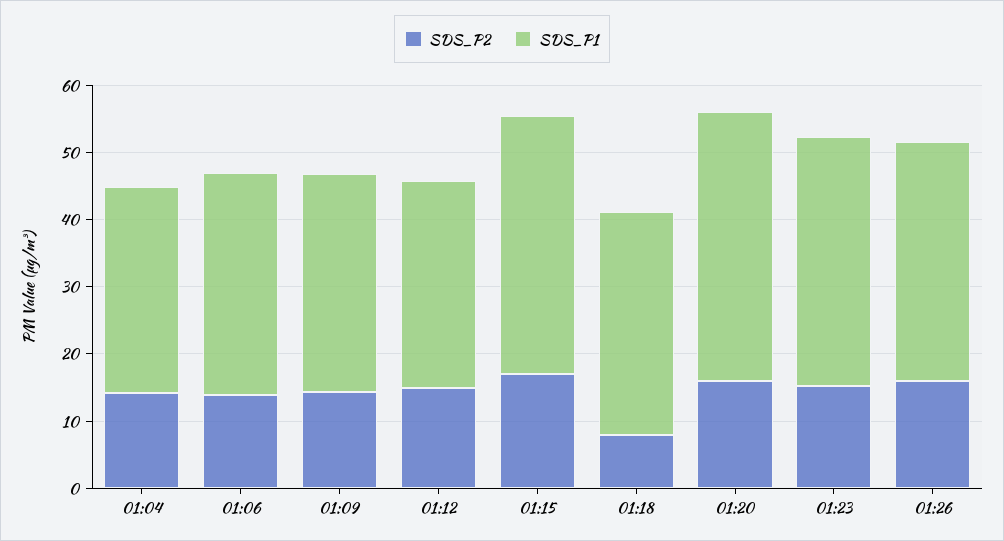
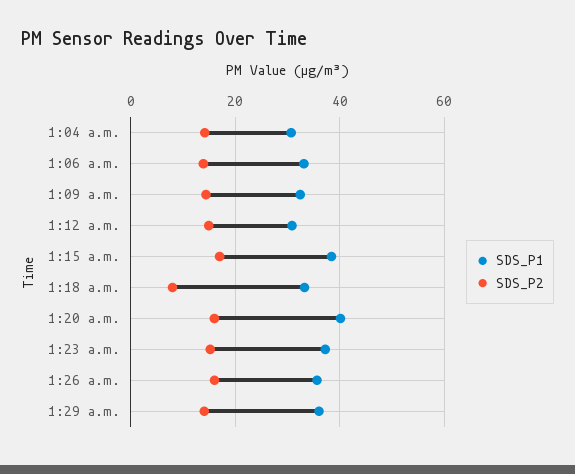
SDS_P1, 1:29 a.m.: none -> 36
SDS_P2, 1:29 a.m.: none -> 14

